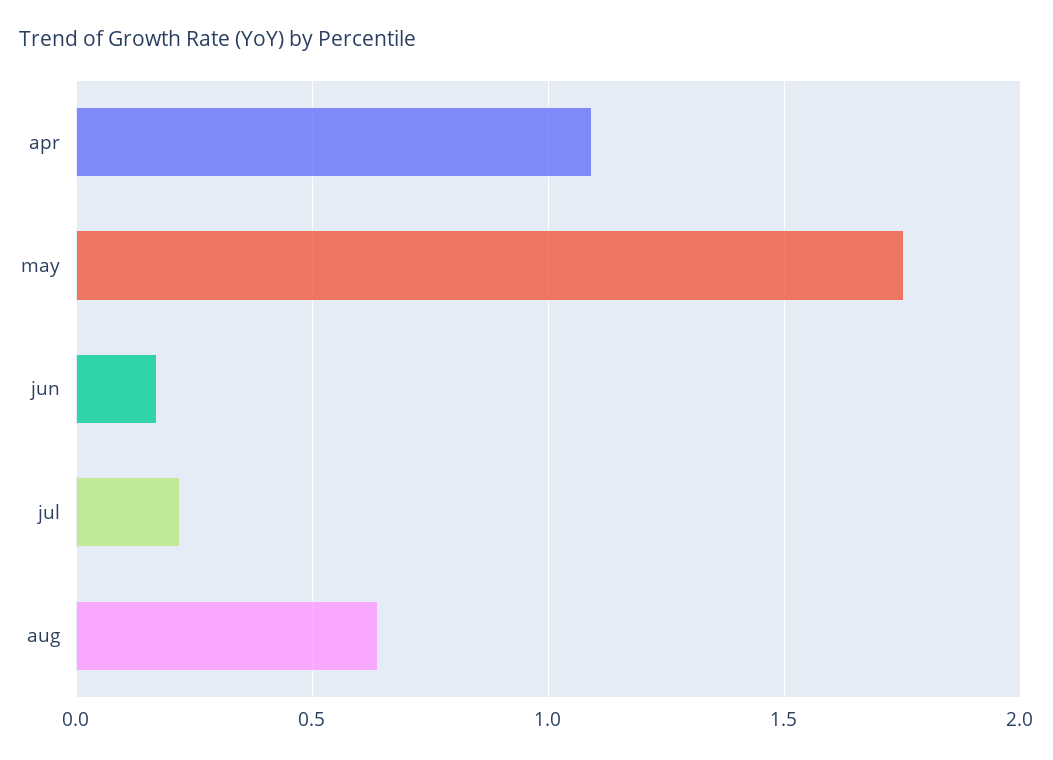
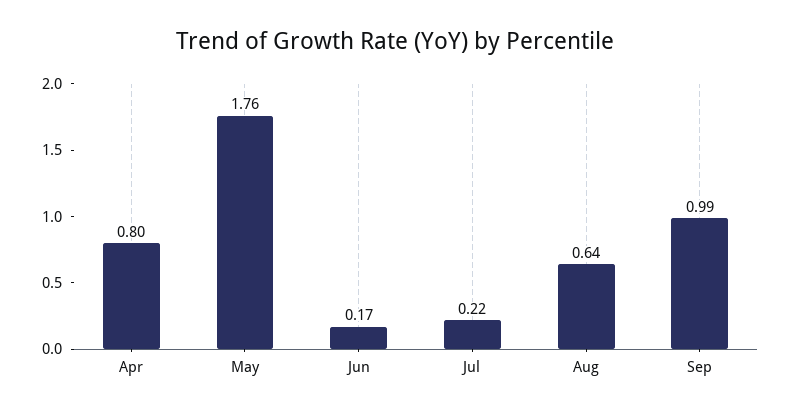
apr: 1.1 -> 0.8
Sep: none -> 0.99

